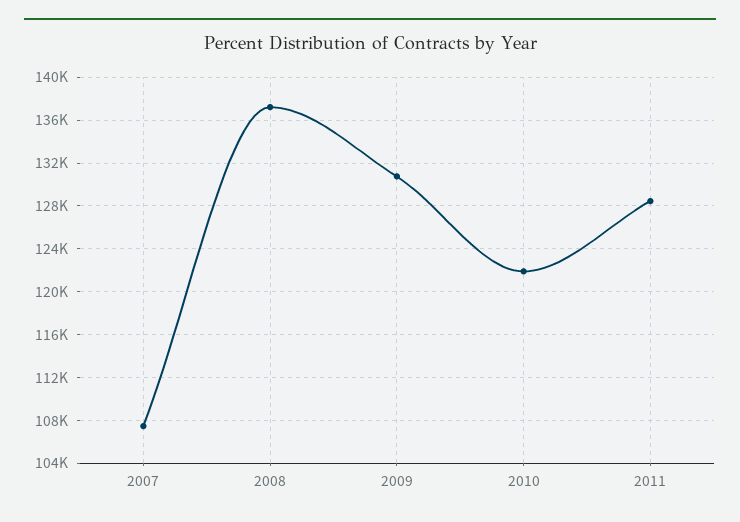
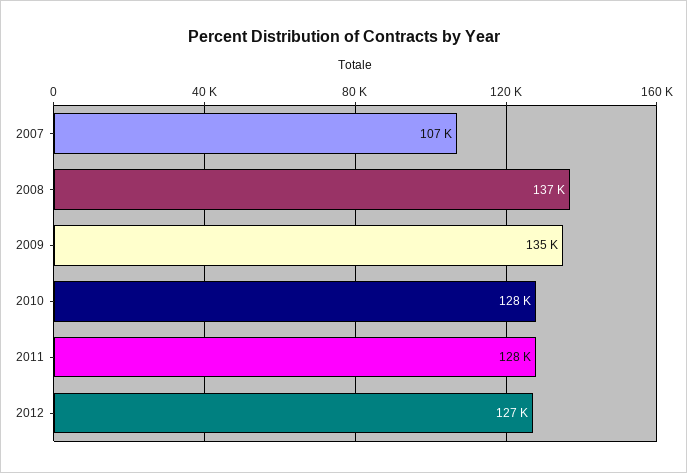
2009: 131000 -> 135000
2010: 122000 -> 128000
2012: none -> 127000

